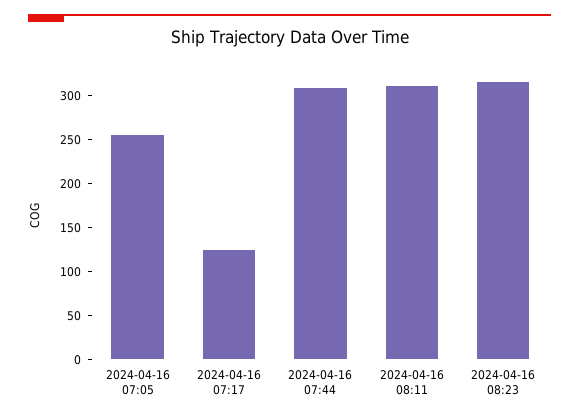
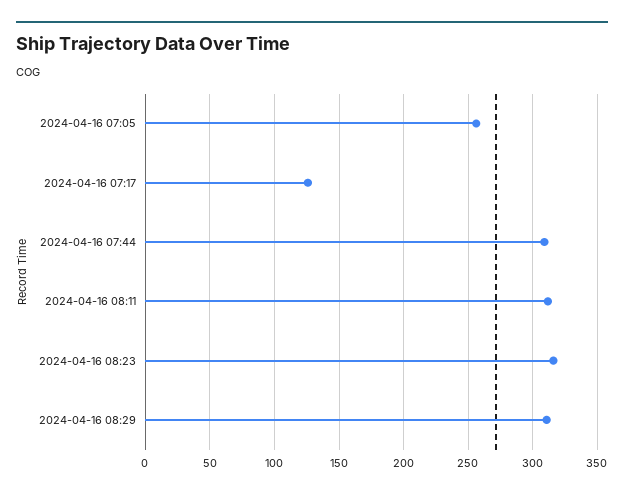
2024-04-16 08:29: none -> 310

